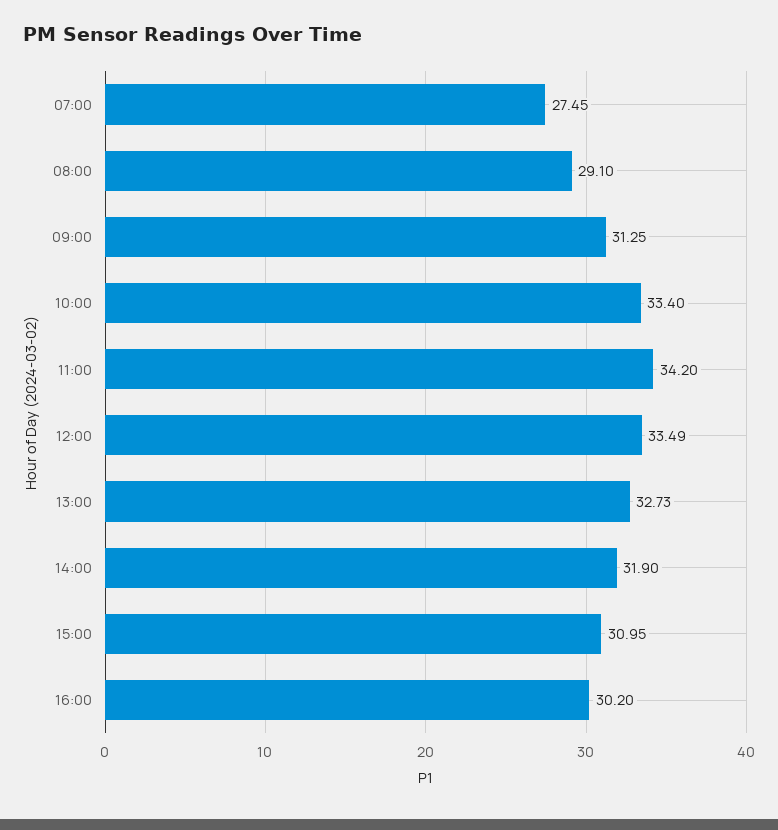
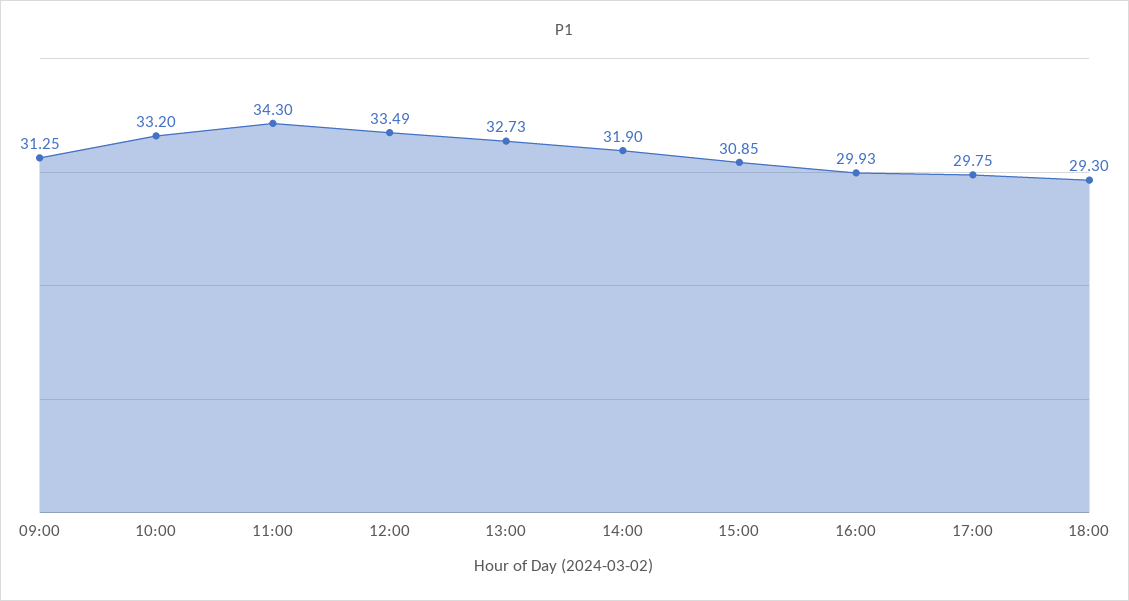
07:00: 27.45 -> none
08:00: 29.1 -> none
10:00: 33.4 -> 33.2
11:00: 34.2 -> 34.3
15:00: 30.95 -> 30.85
16:00: 30.2 -> 29.93
17:00: none -> 29.75
18:00: none -> 29.3

